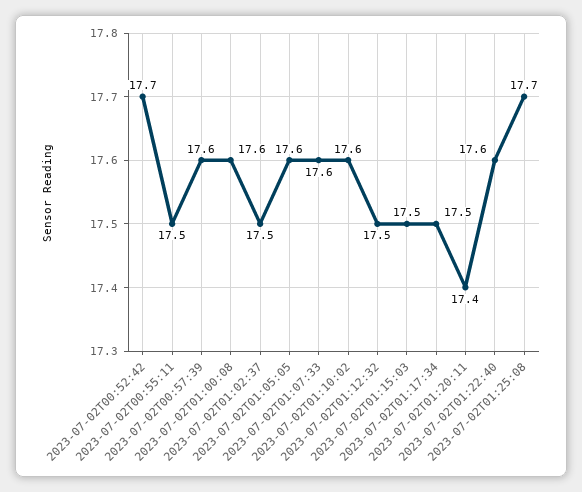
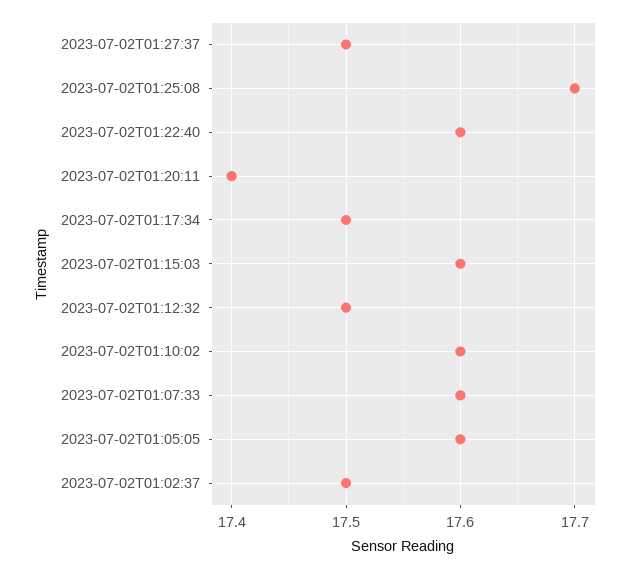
2023-07-02T00:52:42: 17.7 -> none
2023-07-02T00:55:11: 17.5 -> none
2023-07-02T00:57:39: 17.6 -> none
2023-07-02T01:00:08: 17.6 -> none
2023-07-02T01:15:03: 17.5 -> 17.6
2023-07-02T01:27:37: none -> 17.5

